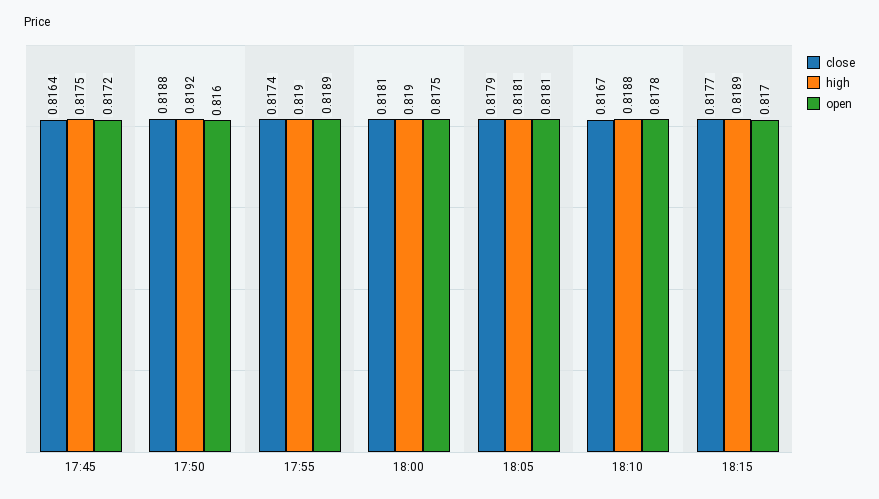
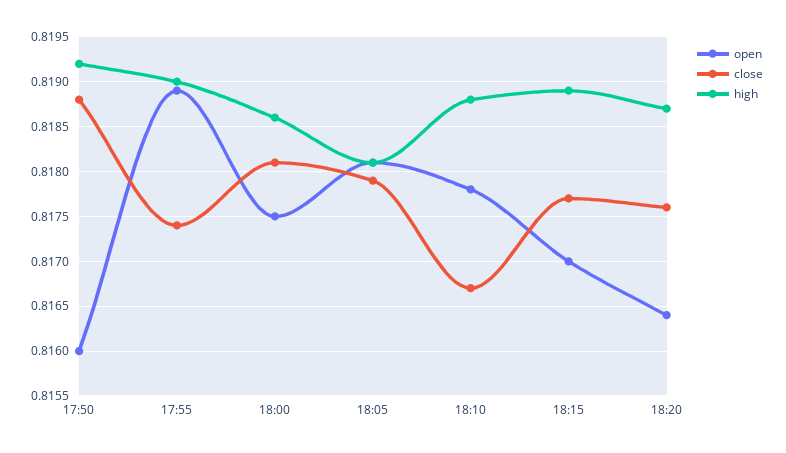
close, 17:45: 0.8164 -> none
high, 17:45: 0.8175 -> none
open, 17:45: 0.8172 -> none
high, 18:00: 0.819 -> 0.8186
open, 18:20: none -> 0.8164
close, 18:20: none -> 0.8176
high, 18:20: none -> 0.8187

